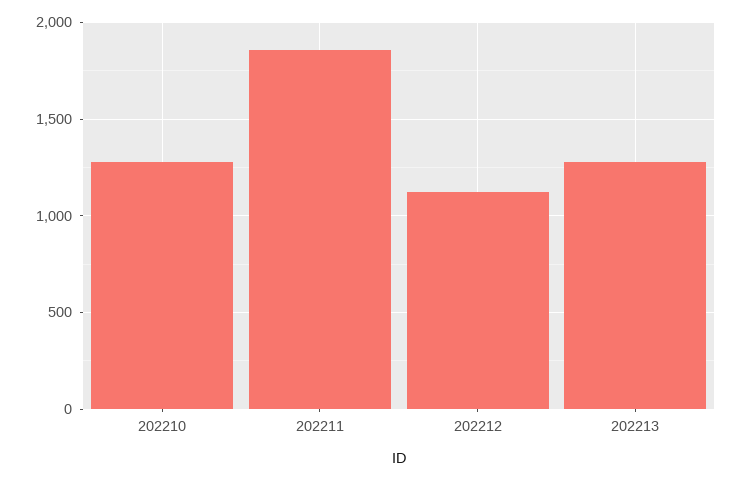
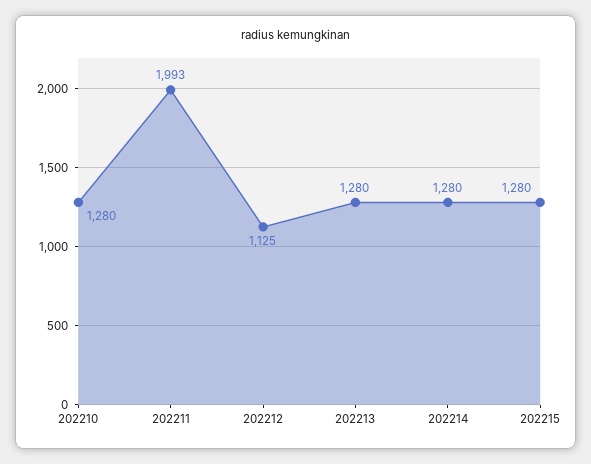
202211: 1850 -> 1993
202214: none -> 1280
202215: none -> 1280

